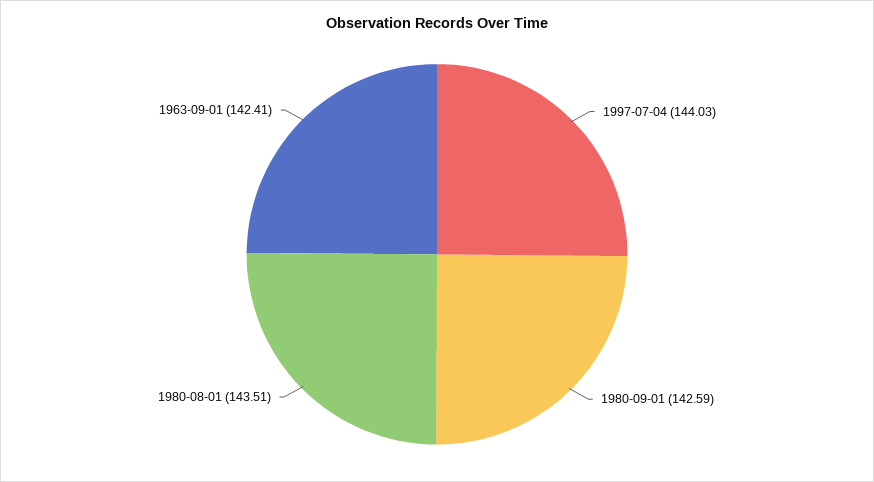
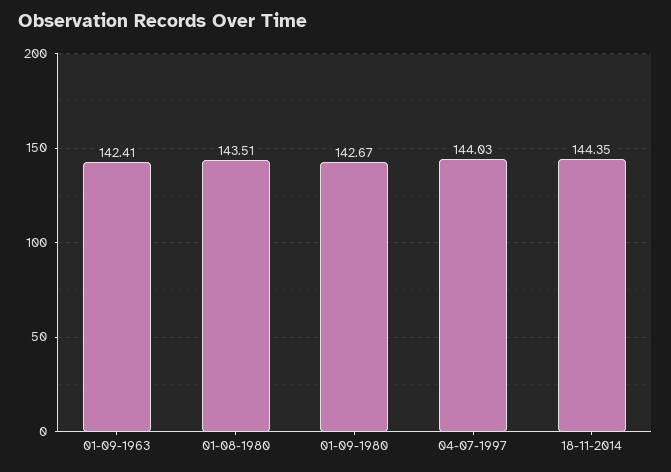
1980-09-01: 142.59 -> 142.67
18-11-2014: none -> 144.35

